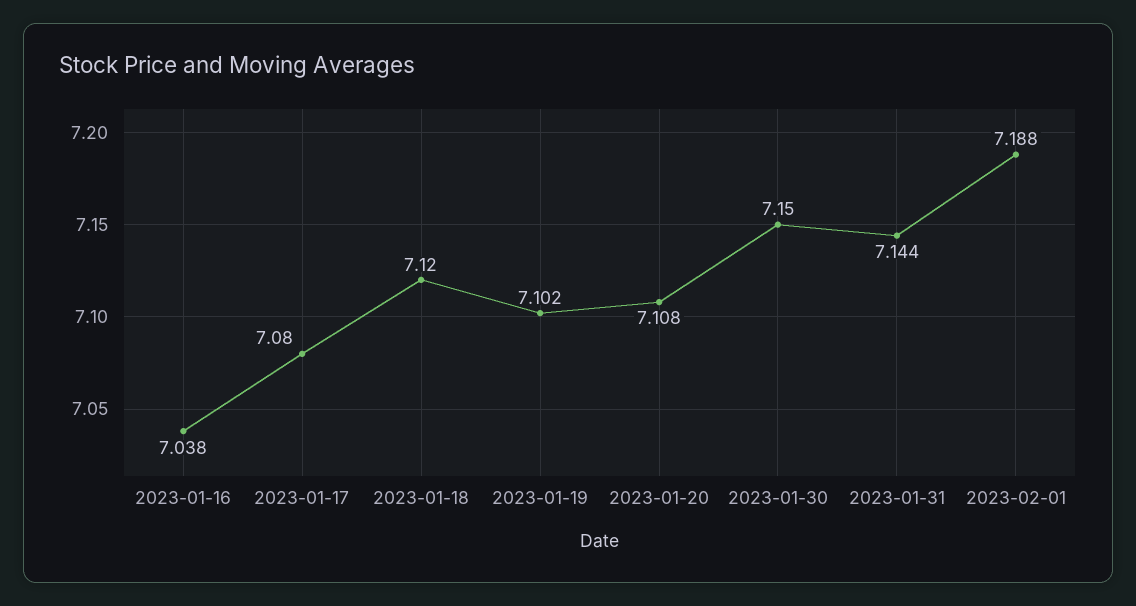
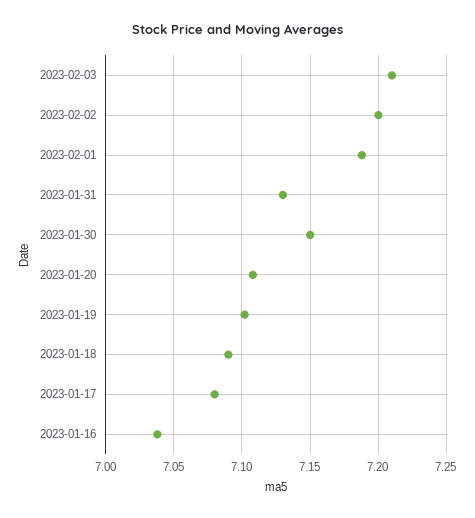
2023-01-18: 7.12 -> 7.09
2023-01-31: 7.144 -> 7.13
2023-02-03: none -> 7.21
2023-02-02: none -> 7.2

